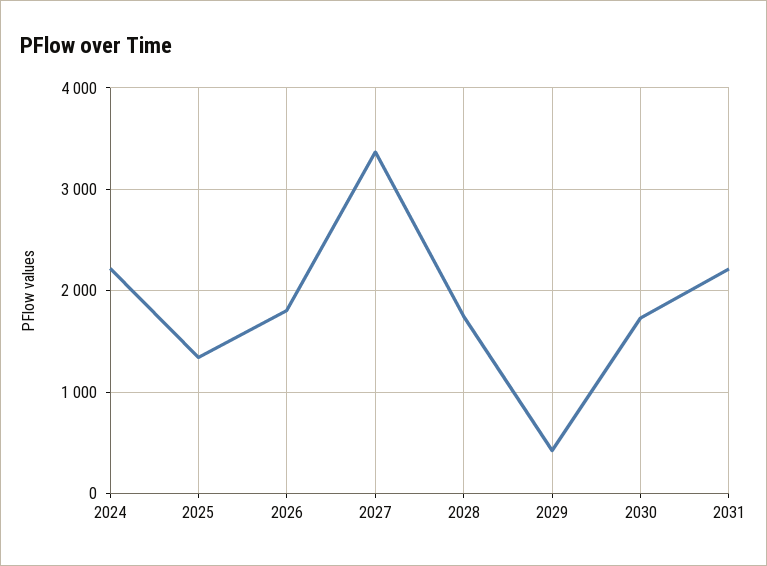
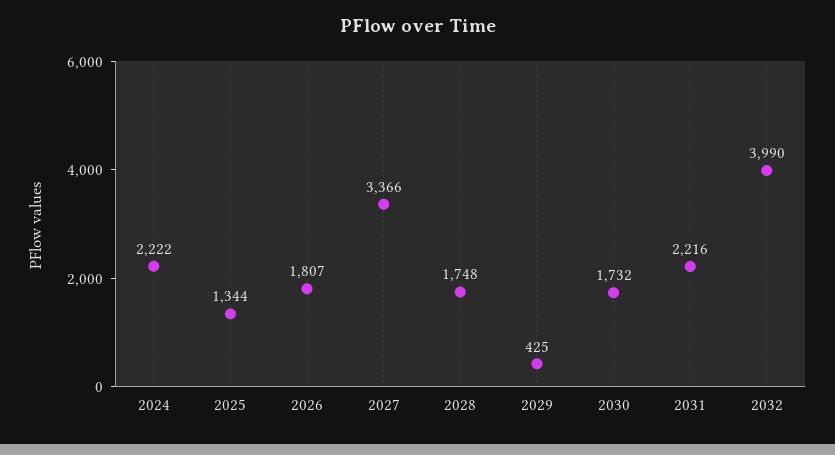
2032: none -> 3990

